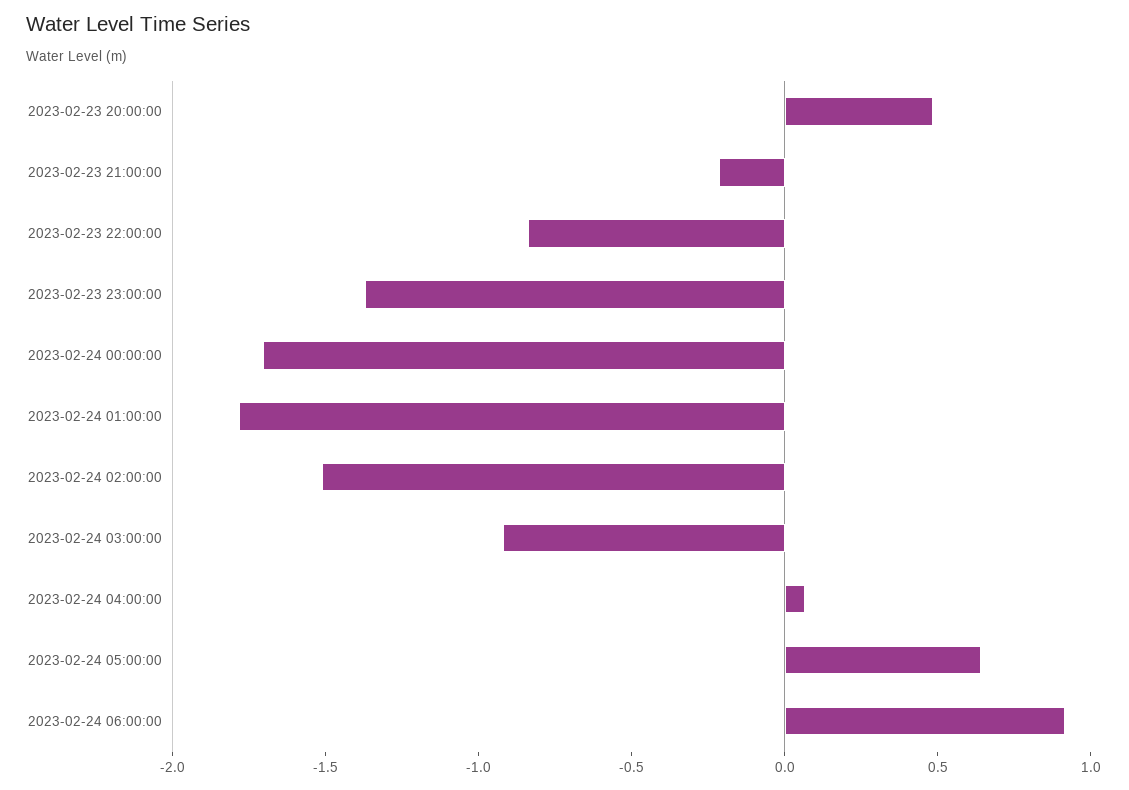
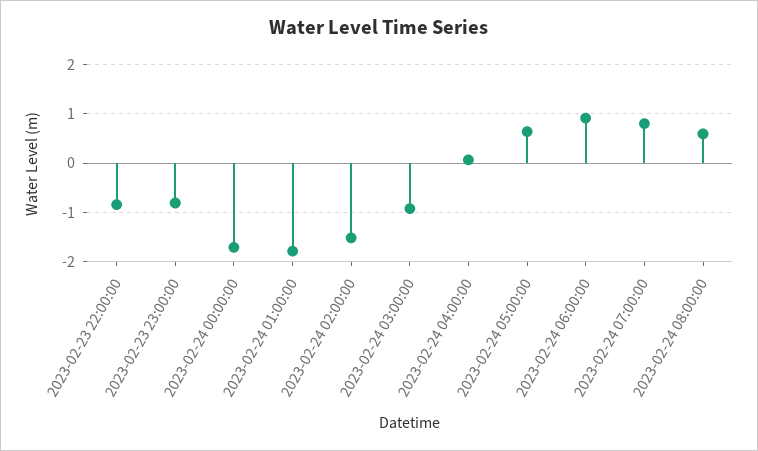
2023-02-23 20:00:00: 0.5 -> none
2023-02-23 21:00:00: -0.2 -> none
2023-02-23 23:00:00: -1.4 -> -0.8
2023-02-24 07:00:00: none -> 0.8
2023-02-24 08:00:00: none -> 0.6

